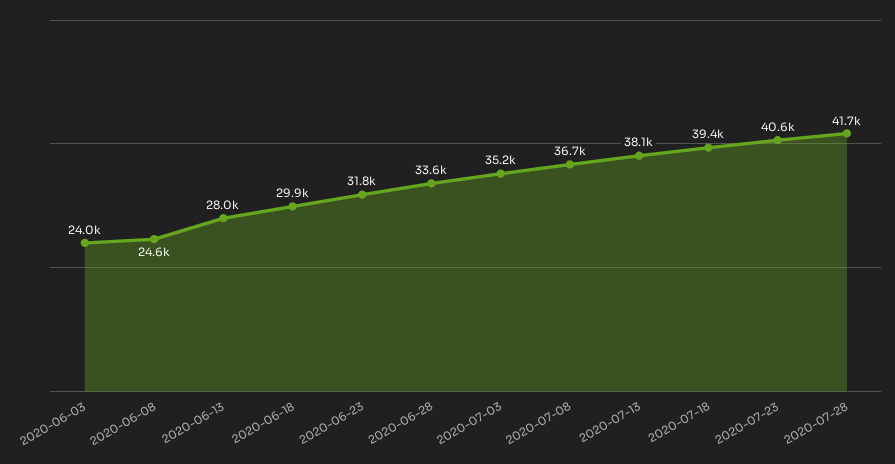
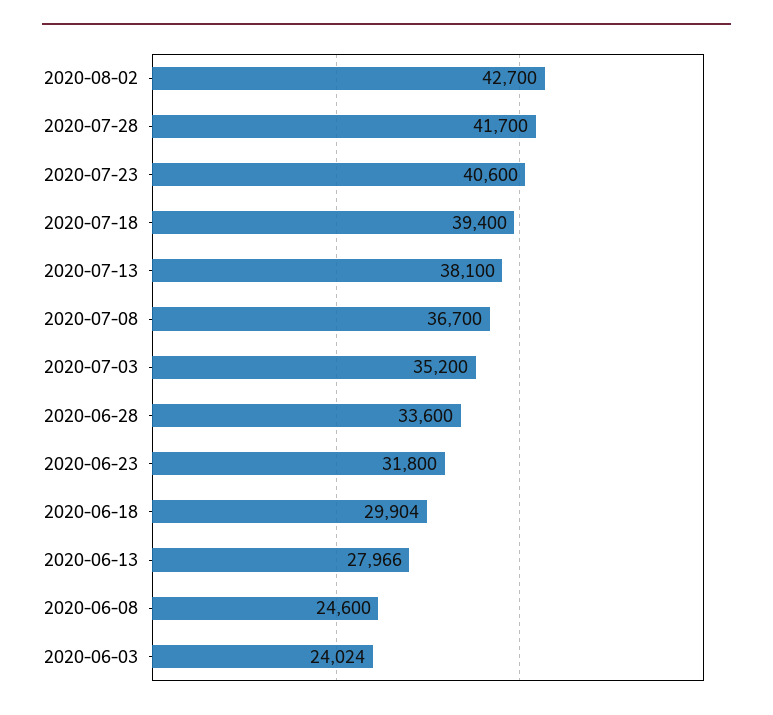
2020-08-02: none -> 42700

